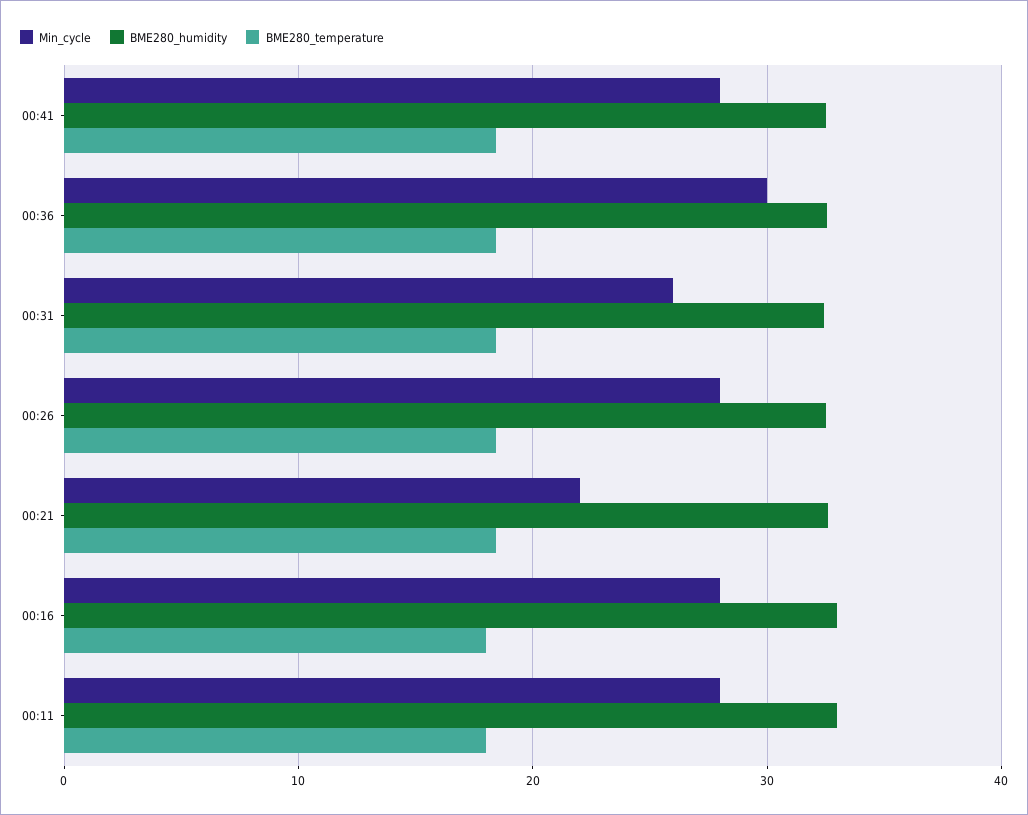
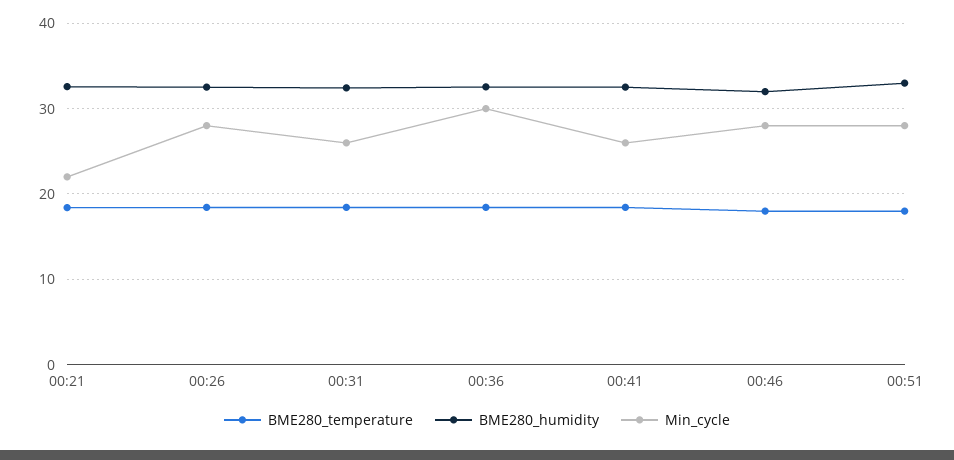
Min_cycle, 00:41: 28 -> 26
Min_cycle, 00:16: 28 -> none
BME280_humidity, 00:16: 33 -> none
BME280_temperature, 00:16: 18 -> none
Min_cycle, 00:11: 28 -> none
BME280_humidity, 00:11: 33 -> none
BME280_temperature, 00:11: 18 -> none
BME280_temperature, 00:46: none -> 18
BME280_humidity, 00:46: none -> 32
Min_cycle, 00:46: none -> 28
BME280_temperature, 00:51: none -> 18
BME280_humidity, 00:51: none -> 33
Min_cycle, 00:51: none -> 28

